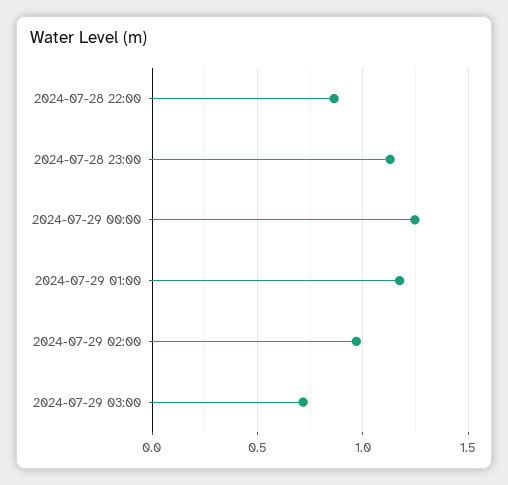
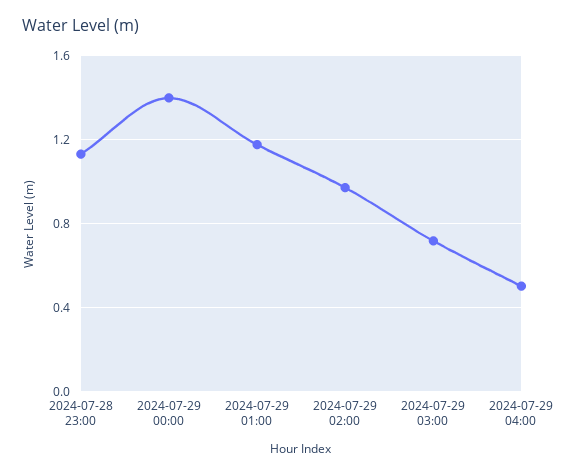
2024-07-28 22:00: 0.85 -> none
2024-07-29 00:00: 1.25 -> 1.4
2024-07-29 04:00: none -> 0.5

